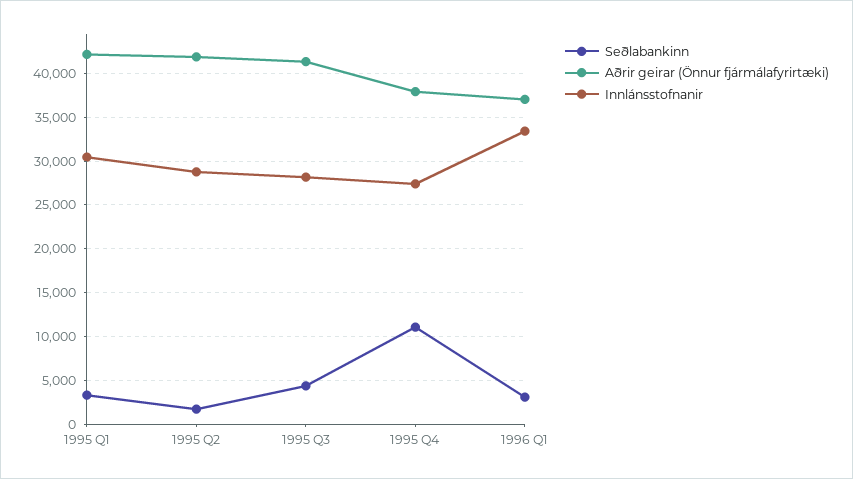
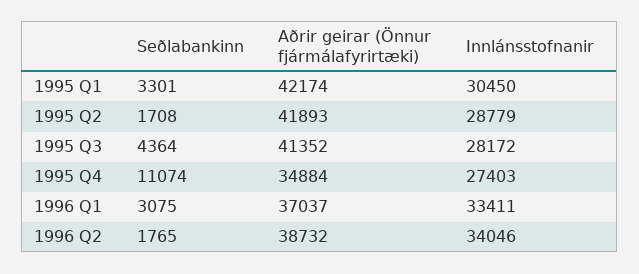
Aðrir geirar (Önnur fjármálafyrirtæki), 1995 Q4: 38000 -> 34884
Seðlabankinn, 1996 Q2: none -> 1765
Aðrir geirar (Önnur fjármálafyrirtæki), 1996 Q2: none -> 38732
Innlánsstofnanir, 1996 Q2: none -> 34046

